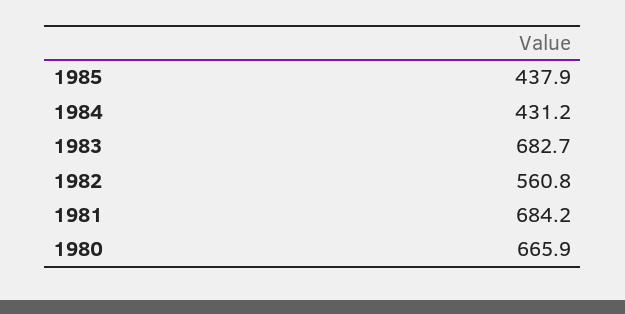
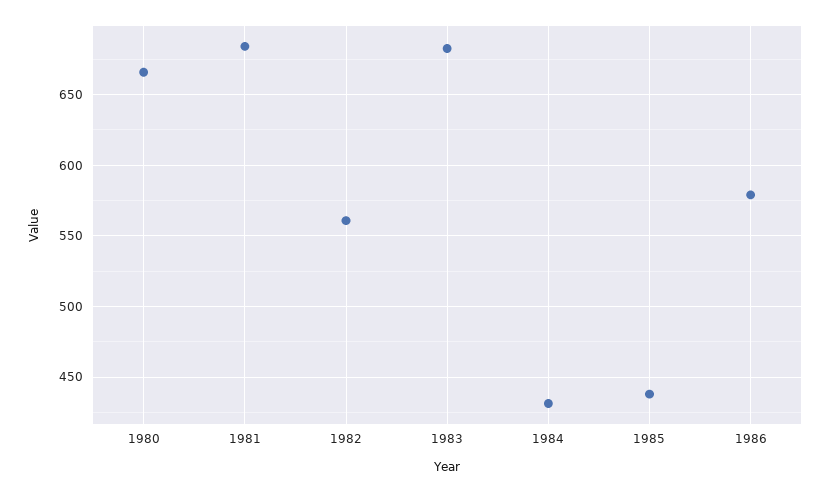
1986: none -> 580

